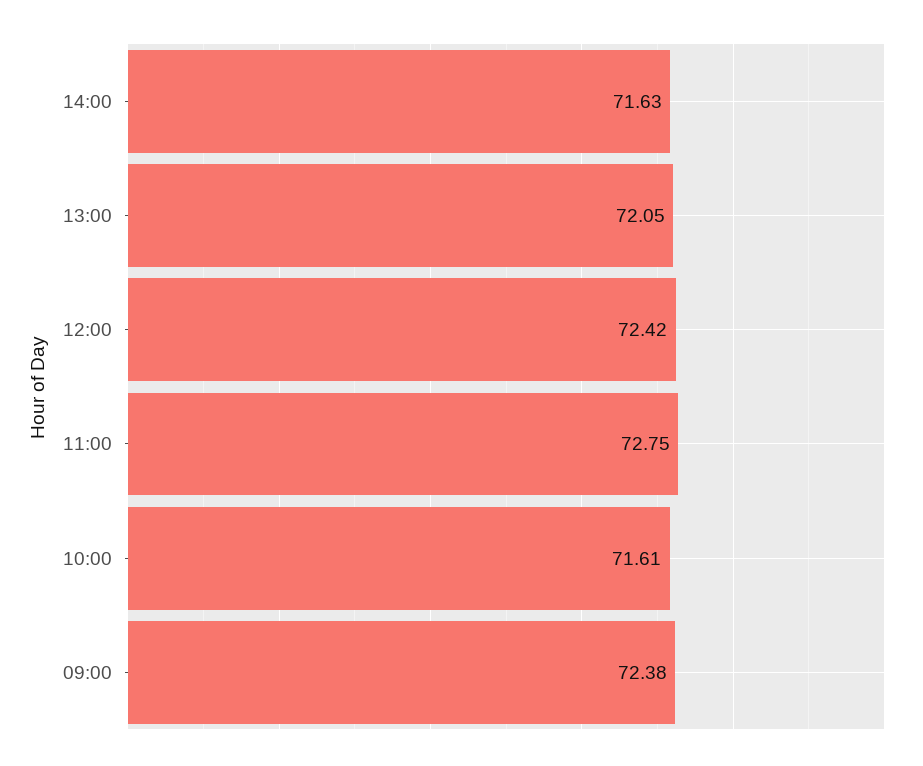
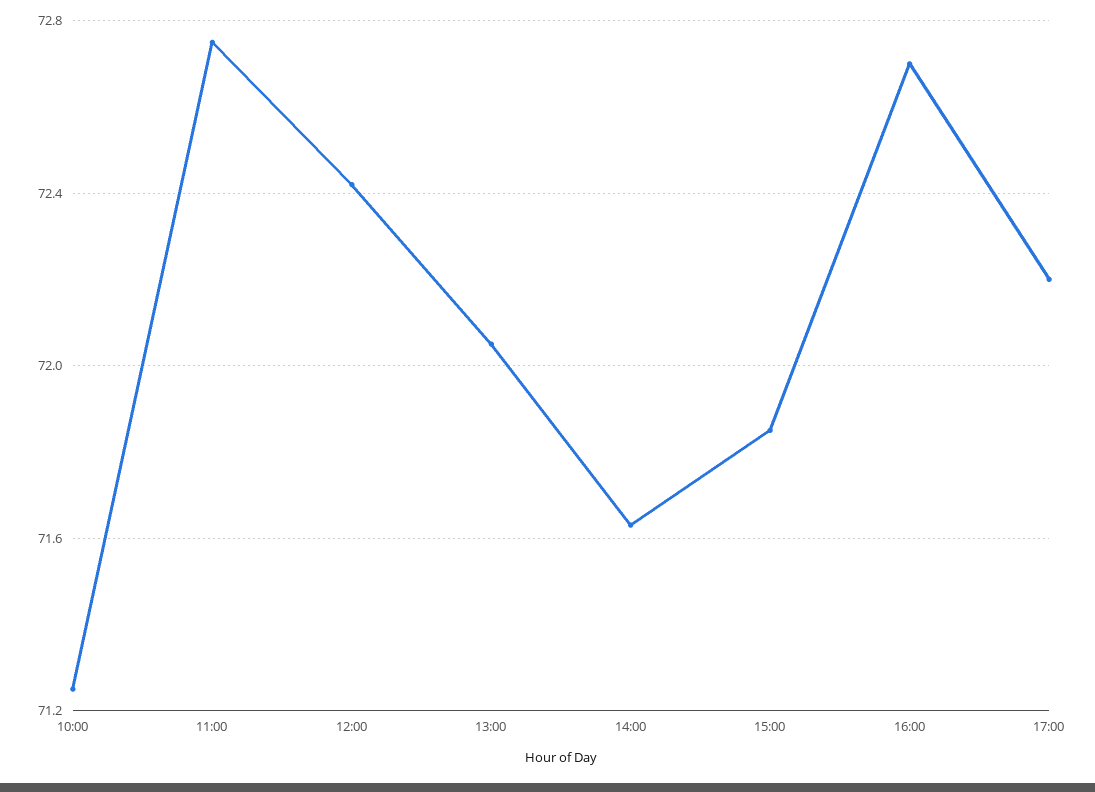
10:00: 71.61 -> 71.25
09:00: 72.38 -> none
15:00: none -> 71.85
16:00: none -> 72.7
17:00: none -> 72.2

